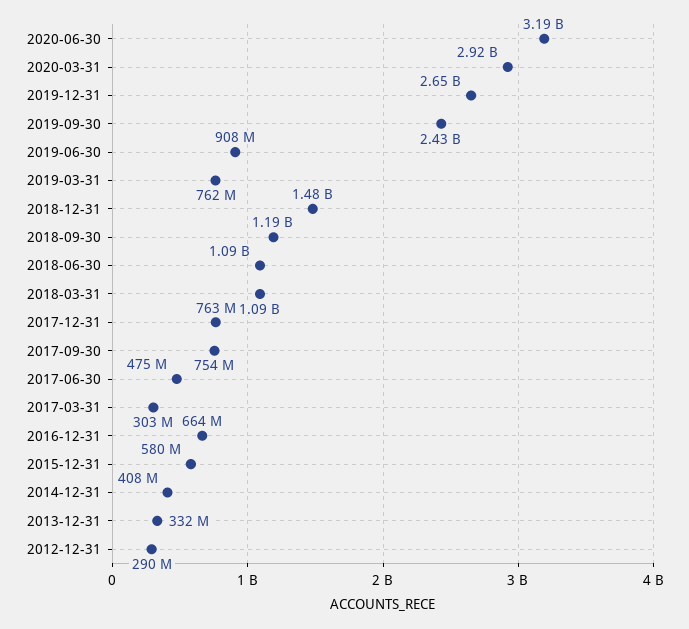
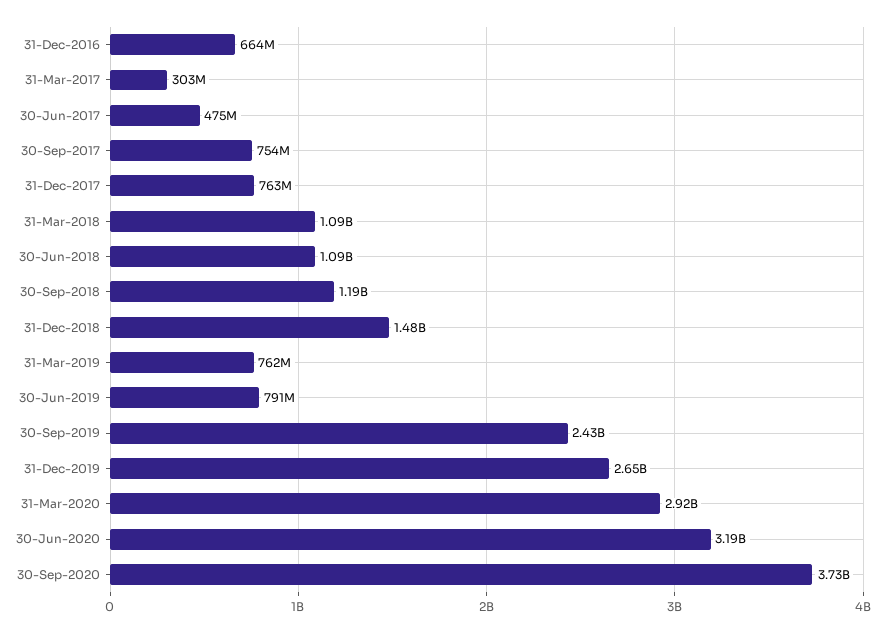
2019-06-30: 908000000 -> 791000000
2015-12-31: 580000000 -> none
2014-12-31: 408000000 -> none
2013-12-31: 332000000 -> none
2012-12-31: 290000000 -> none
30-Sep-2020: none -> 3730000000

